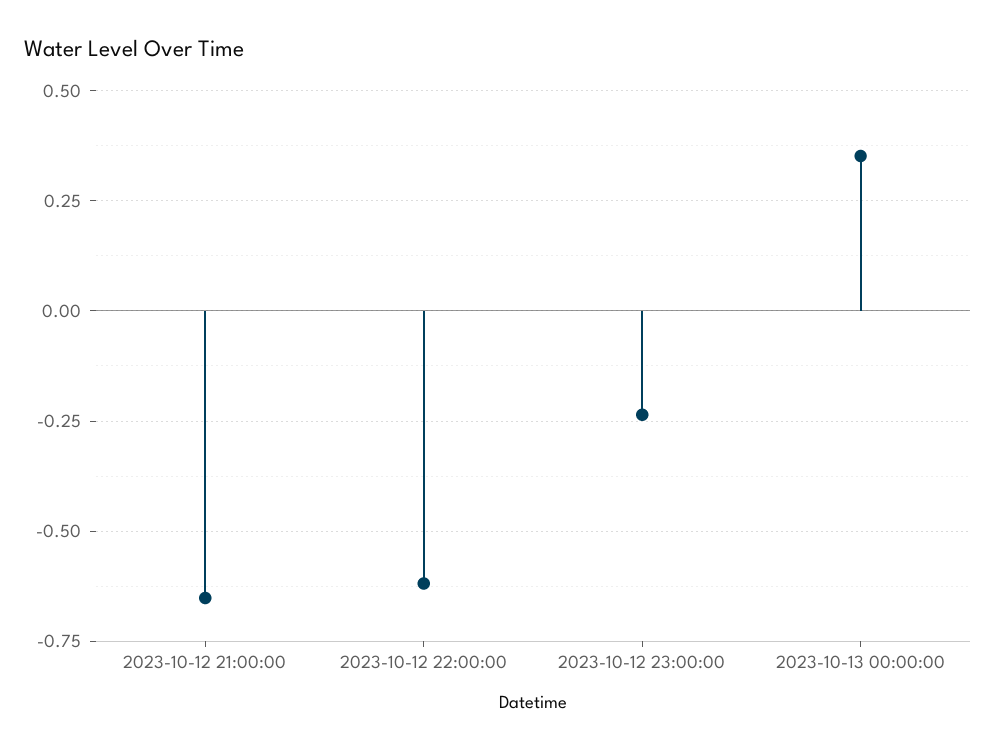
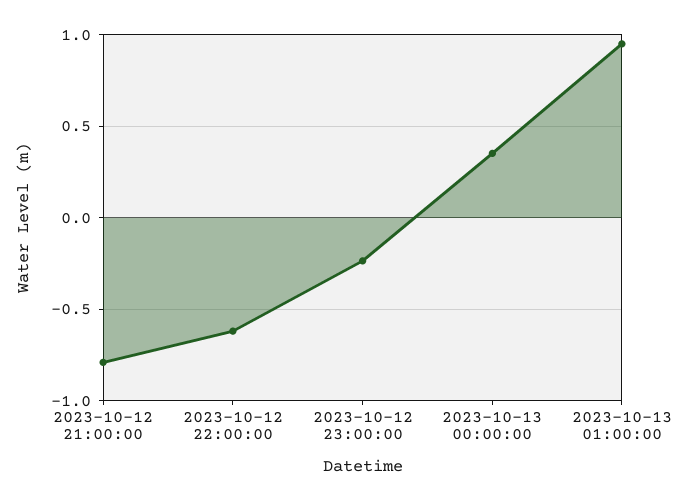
2023-10-12 21:00:00: -0.65 -> -0.8
2023-10-13 01:00:00: none -> 0.95

